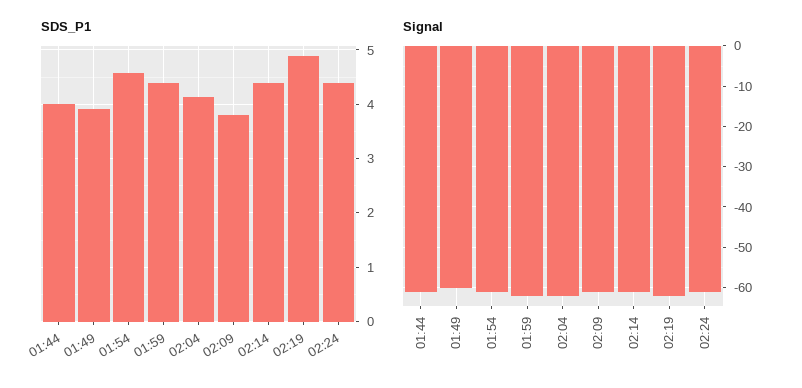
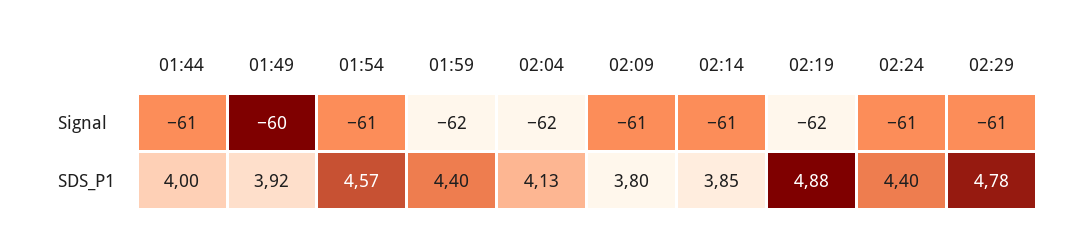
SDS_P1, 02:14: 4.4 -> 3.85
Signal, 02:29: none -> -61
SDS_P1, 02:29: none -> 4.78

